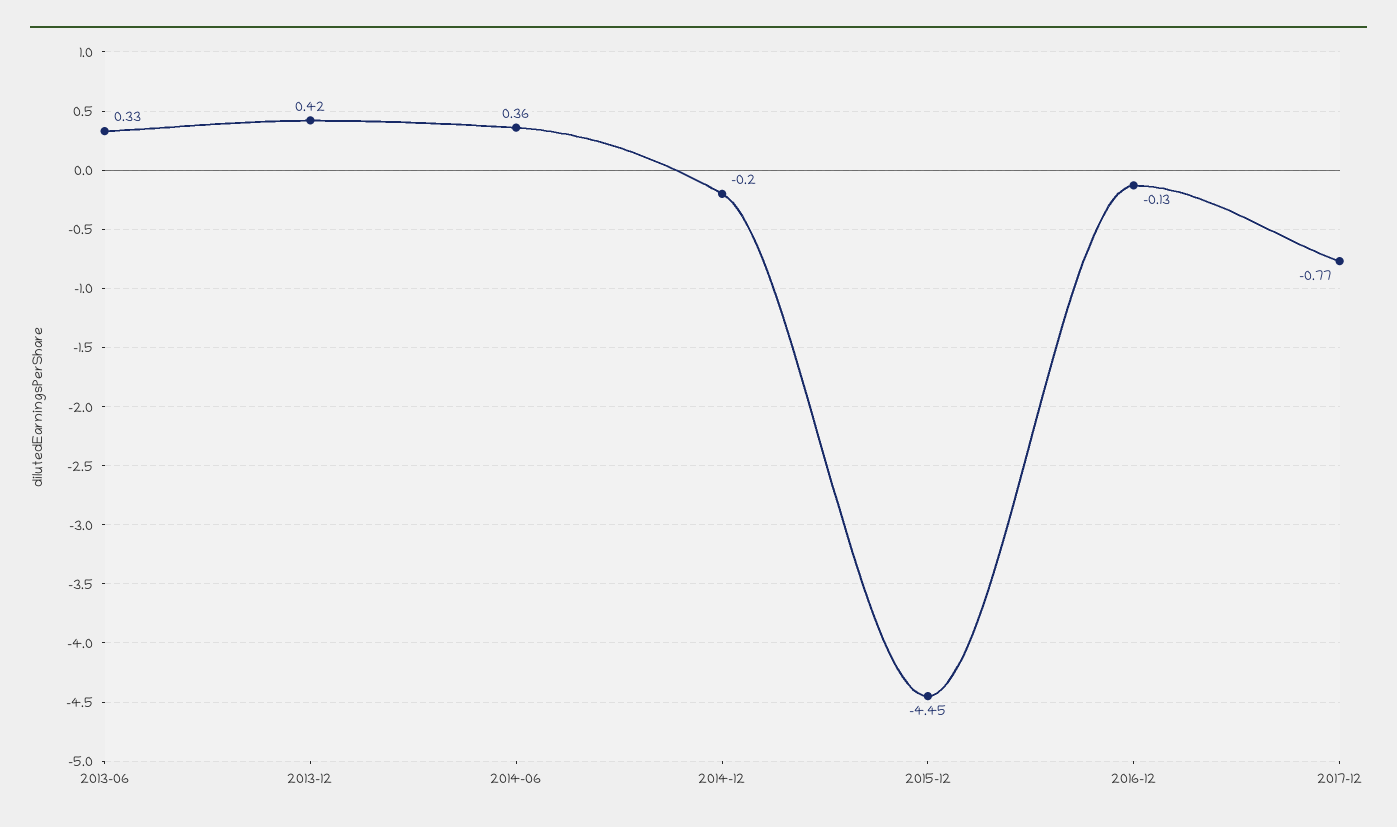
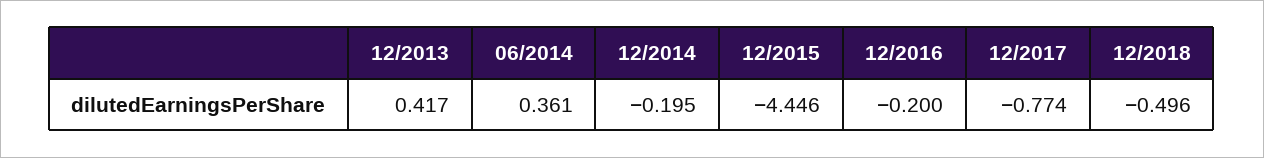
2013-06: 0.33 -> none
2016-12: -0.13 -> -0.2
12/2018: none -> -0.496

